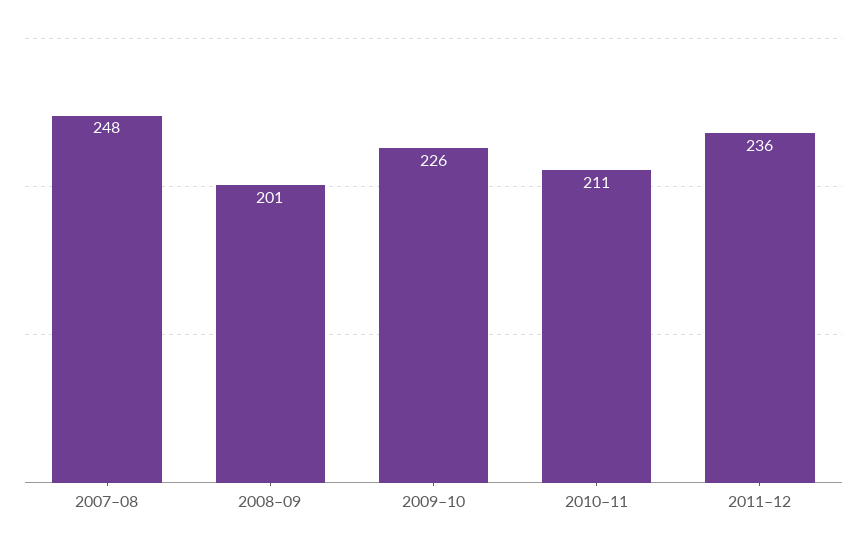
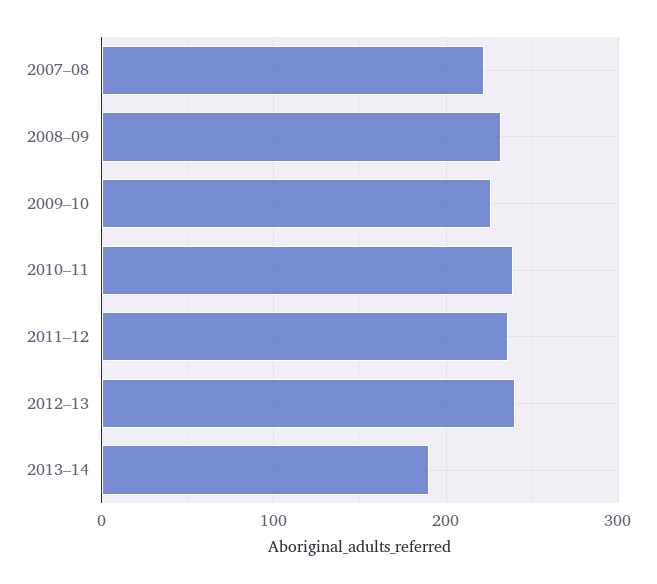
2007–08: 248 -> 220
2008–09: 201 -> 230
2010–11: 211 -> 240
2012–13: none -> 240
2013–14: none -> 190

